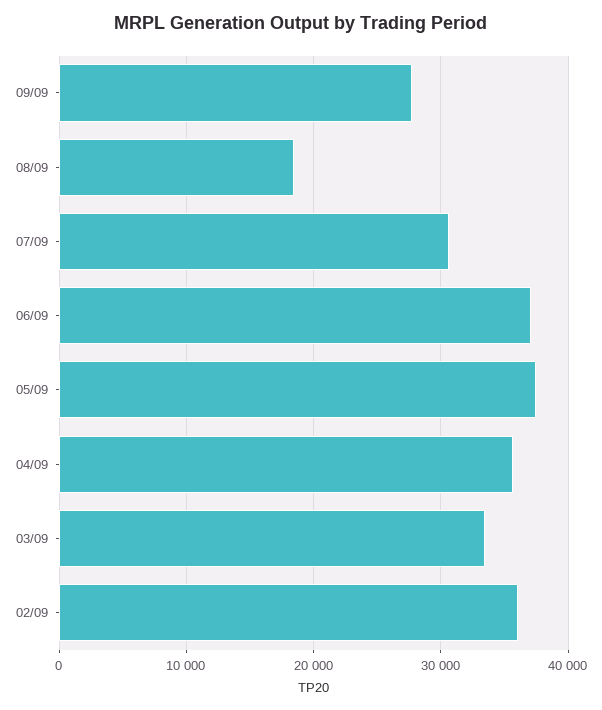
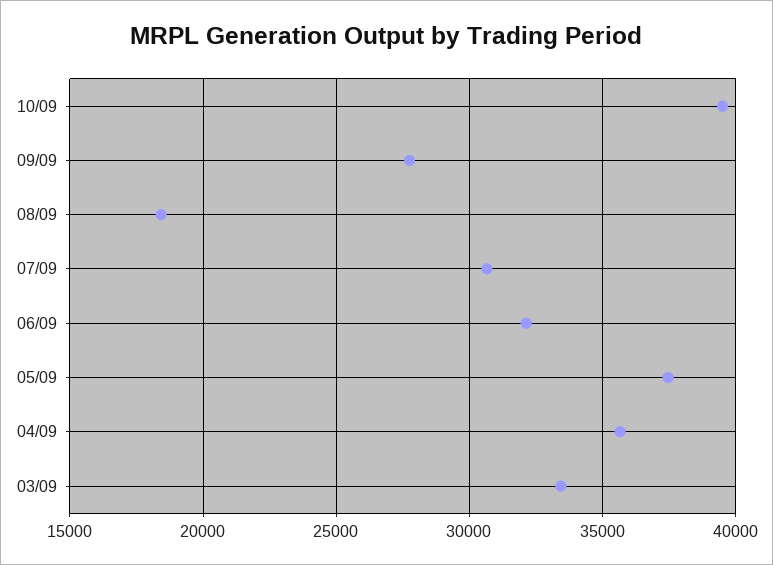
06/09: 37000 -> 32000
02/09: 36000 -> none
10/09: none -> 39500

